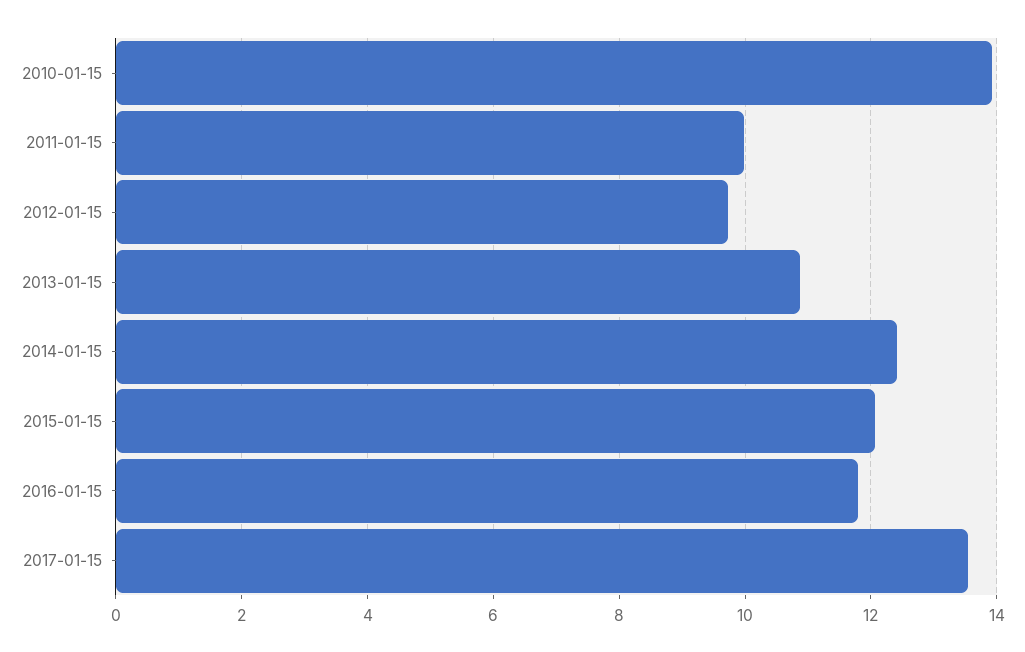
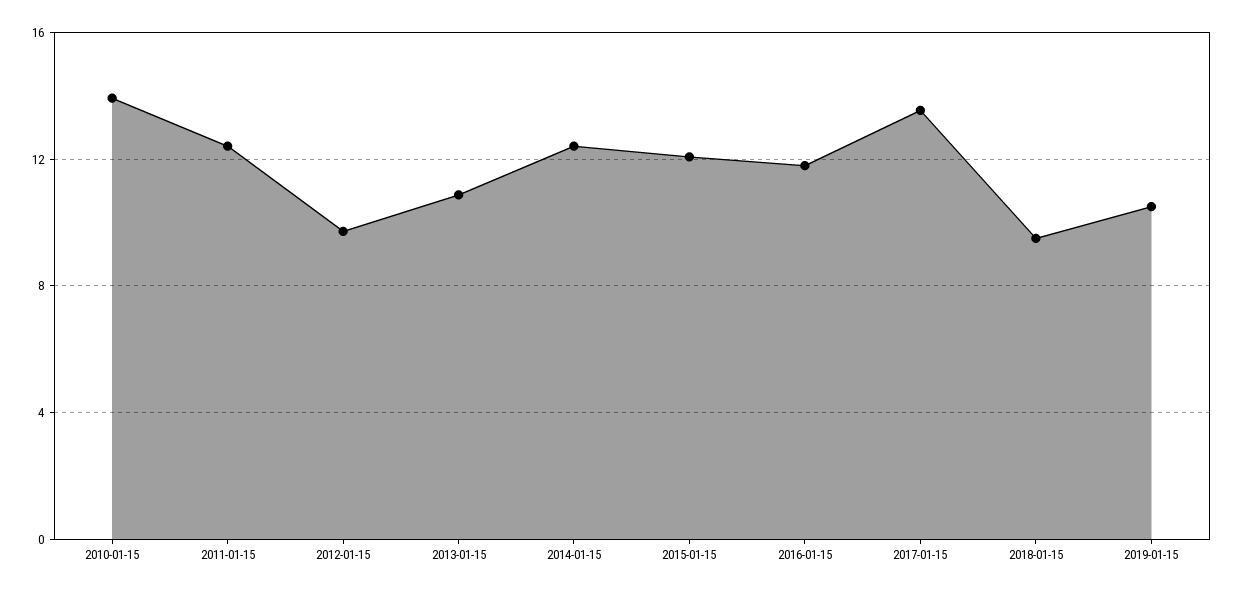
2011-01-15: 10 -> 12.5
2018-01-15: none -> 9.5
2019-01-15: none -> 10.5

